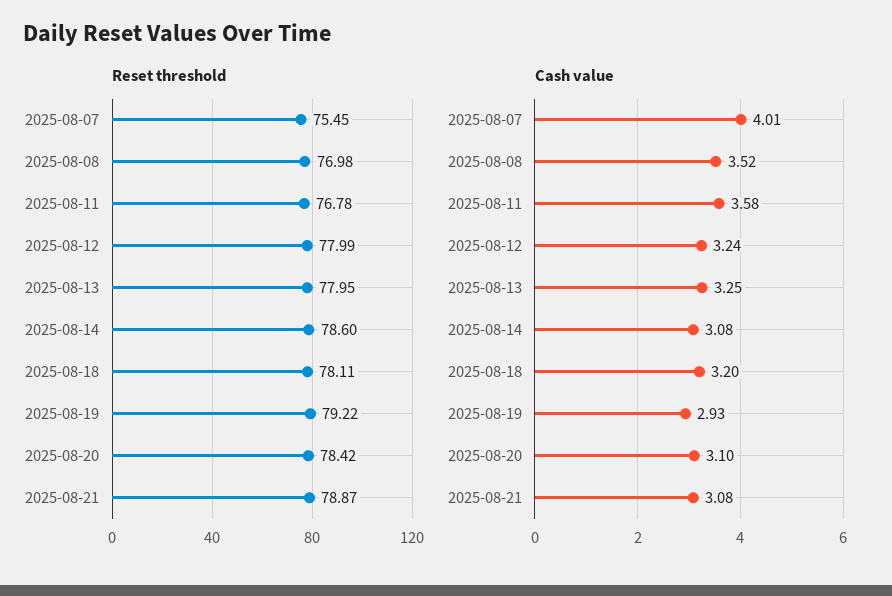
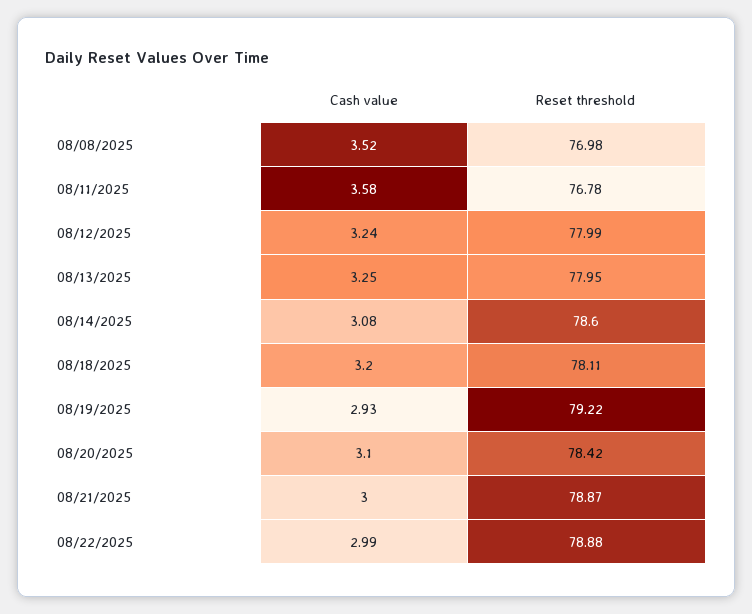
Reset threshold, 2025-08-07: 75.45 -> none
Cash value, 2025-08-07: 4.01 -> none
Cash value, 2025-08-21: 3.08 -> 3
Cash value, 08/22/2025: none -> 2.99
Reset threshold, 08/22/2025: none -> 78.88

